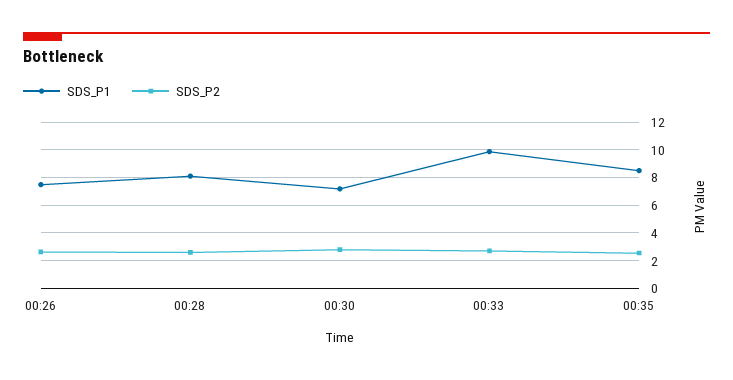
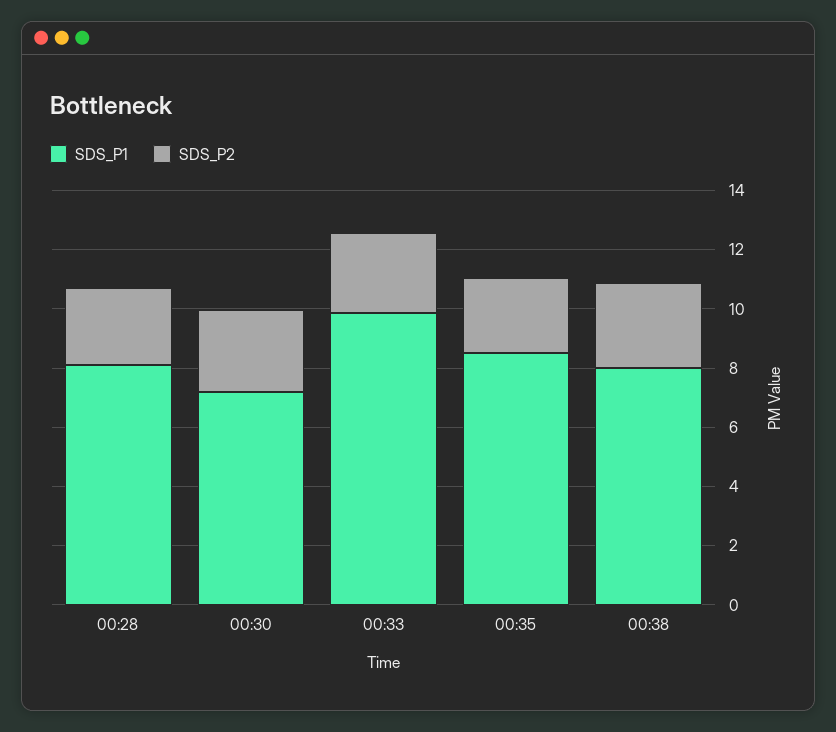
SDS_P1, 00:26: 7.5 -> none
SDS_P2, 00:26: 2.5 -> none
SDS_P1, 00:38: none -> 8
SDS_P2, 00:38: none -> 3

